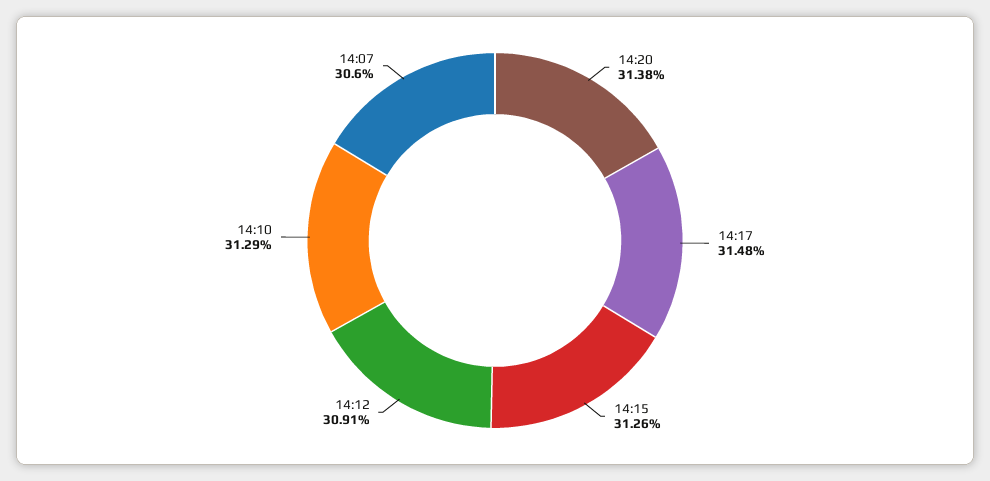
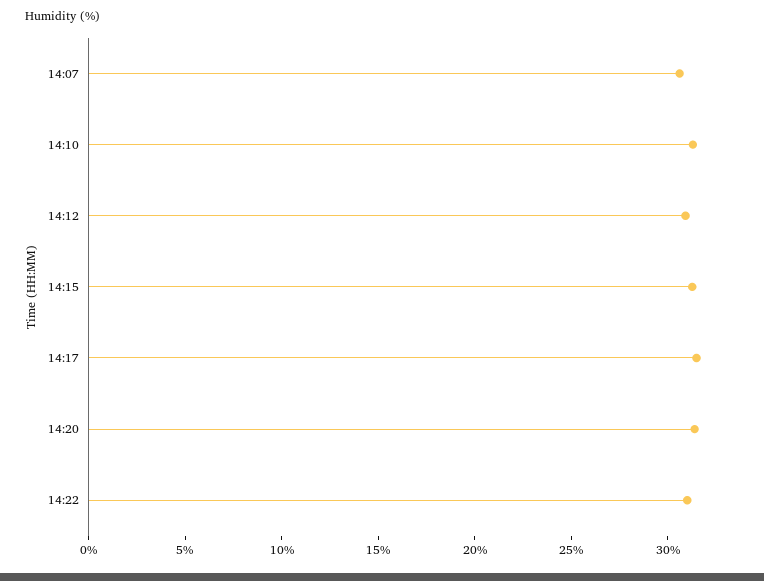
14:22: none -> 31

